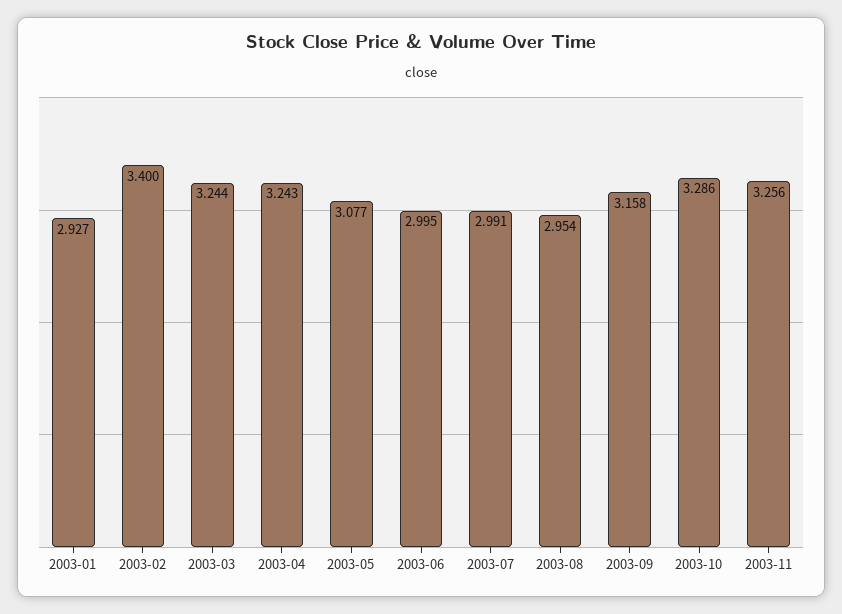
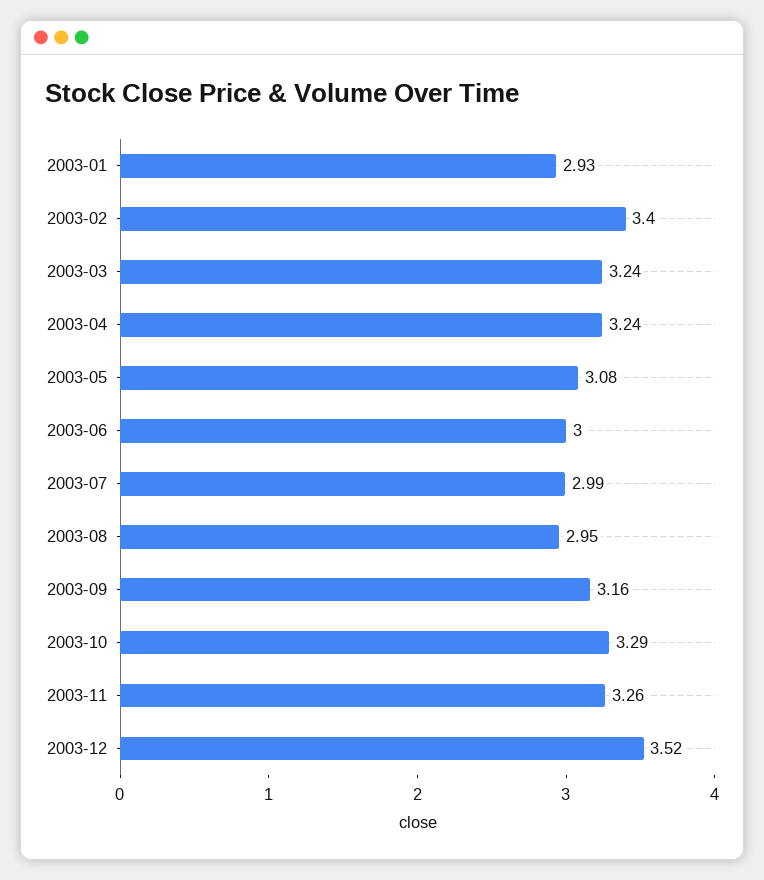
2003-12: none -> 3.52

